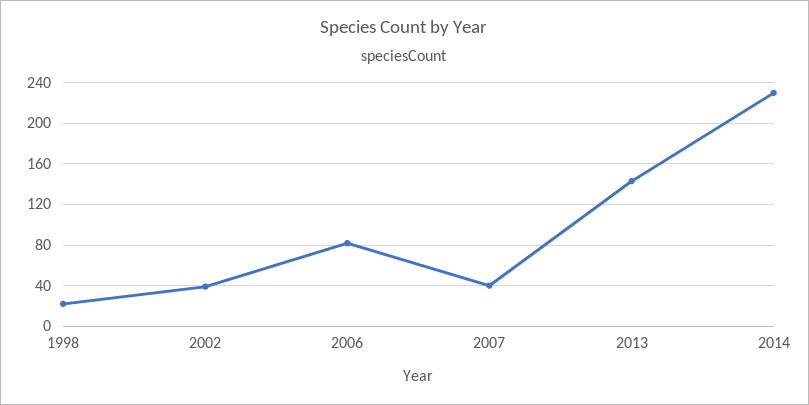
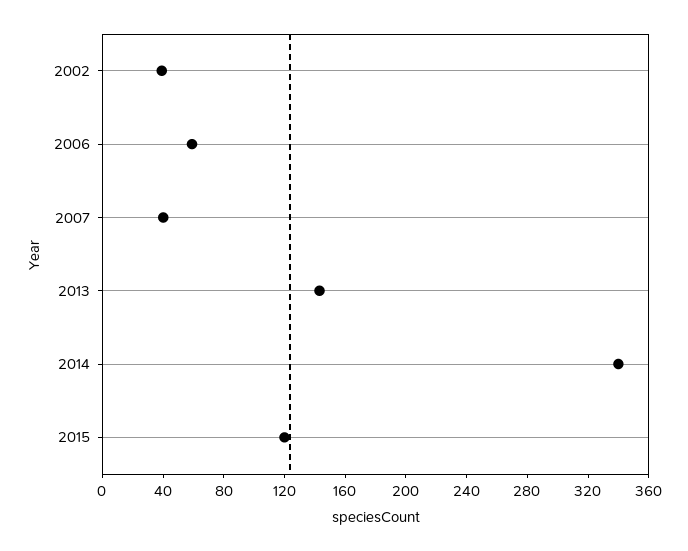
1998: 20 -> none
2006: 80 -> 60
2014: 230 -> 340
2015: none -> 120

